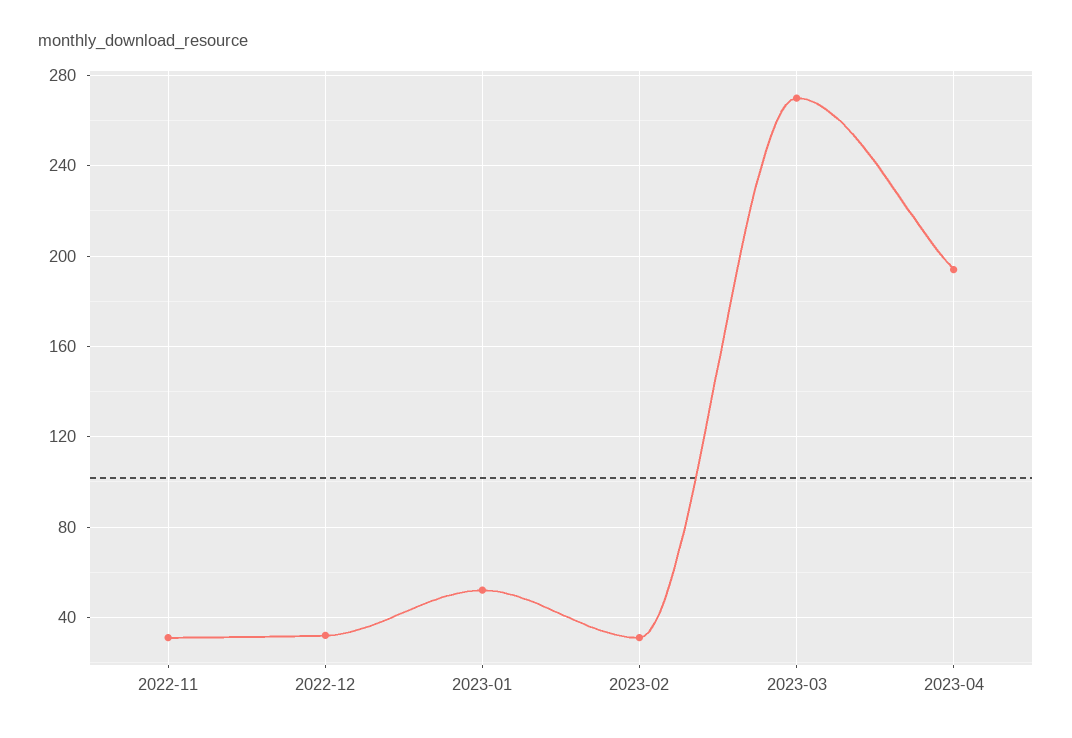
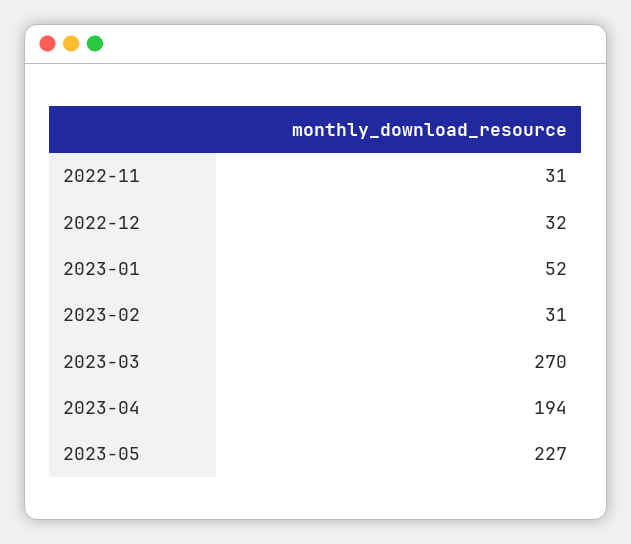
2023-05: none -> 227

